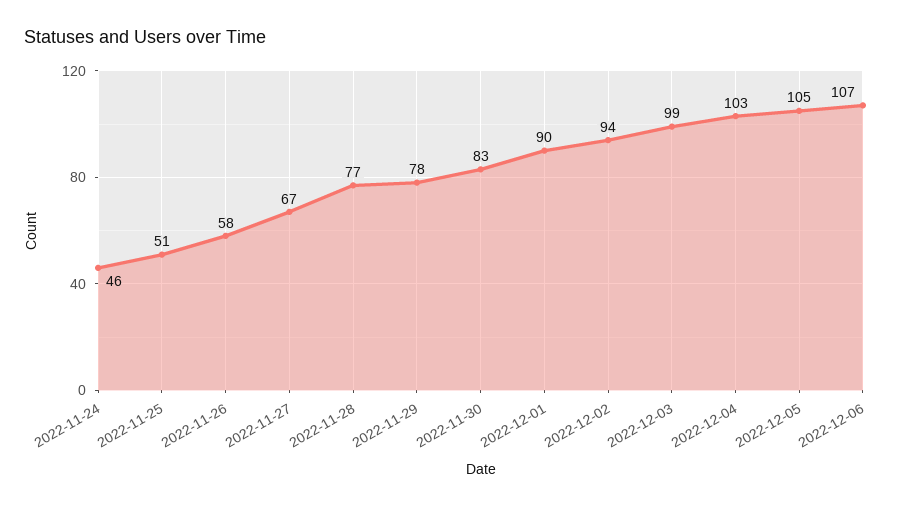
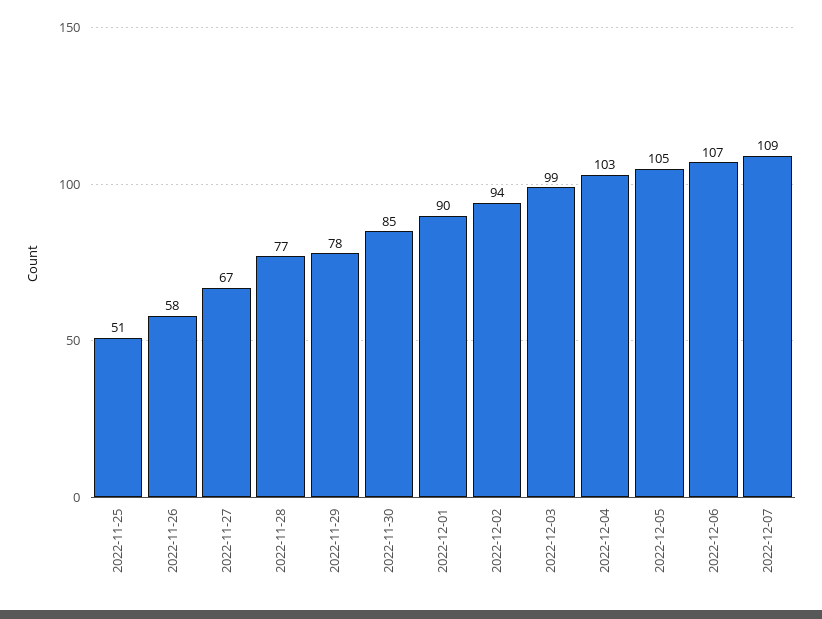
2022-11-24: 46 -> none
2022-11-30: 83 -> 85
2022-12-07: none -> 109

